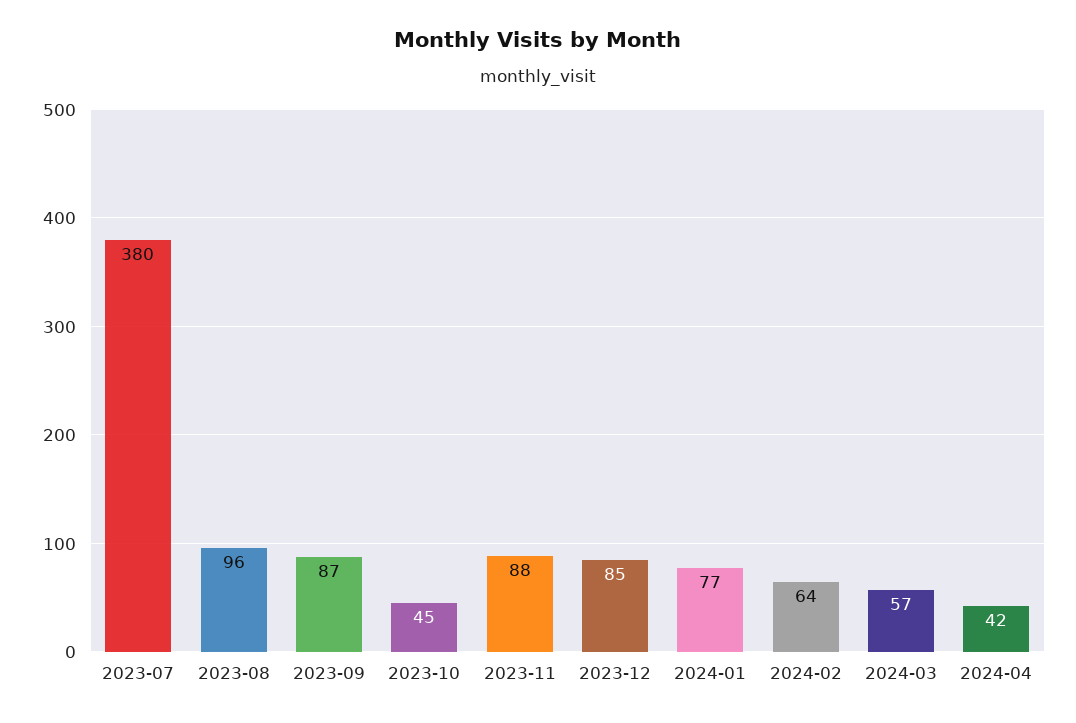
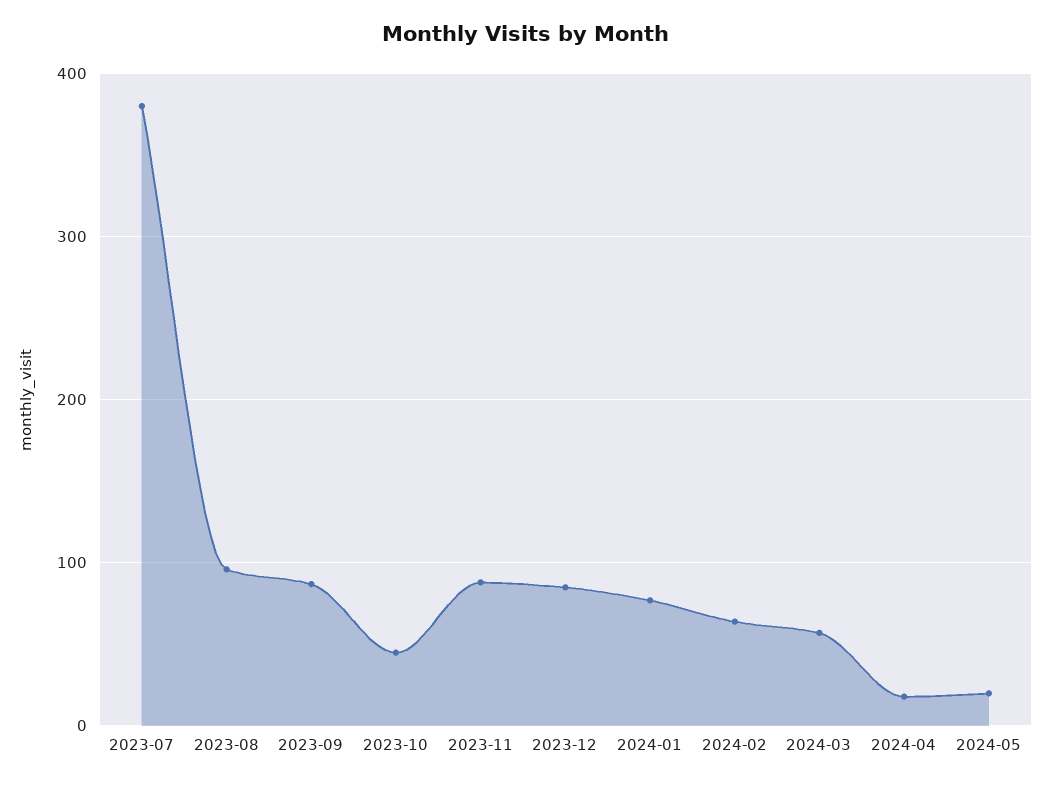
2024-04: 42 -> 20
2024-05: none -> 20

